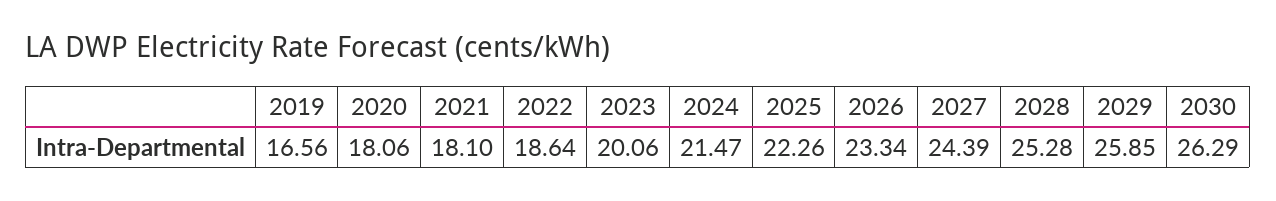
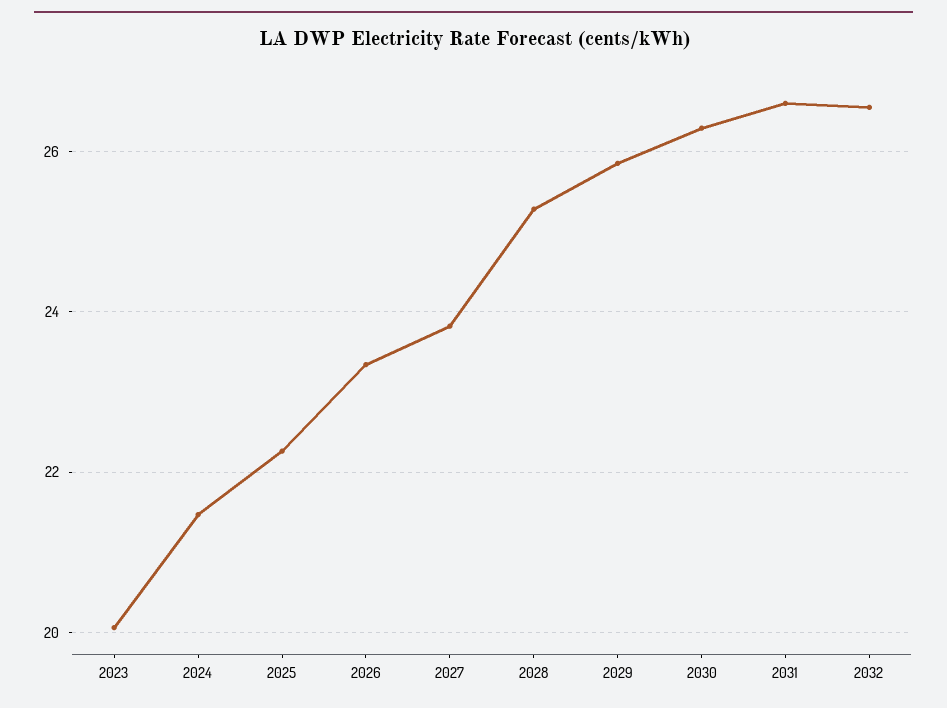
2019: 16.56 -> none
2020: 18.06 -> none
2021: 18.1 -> none
2022: 18.64 -> none
2027: 24.39 -> 23.8
2031: none -> 26.6
2032: none -> 26.6

